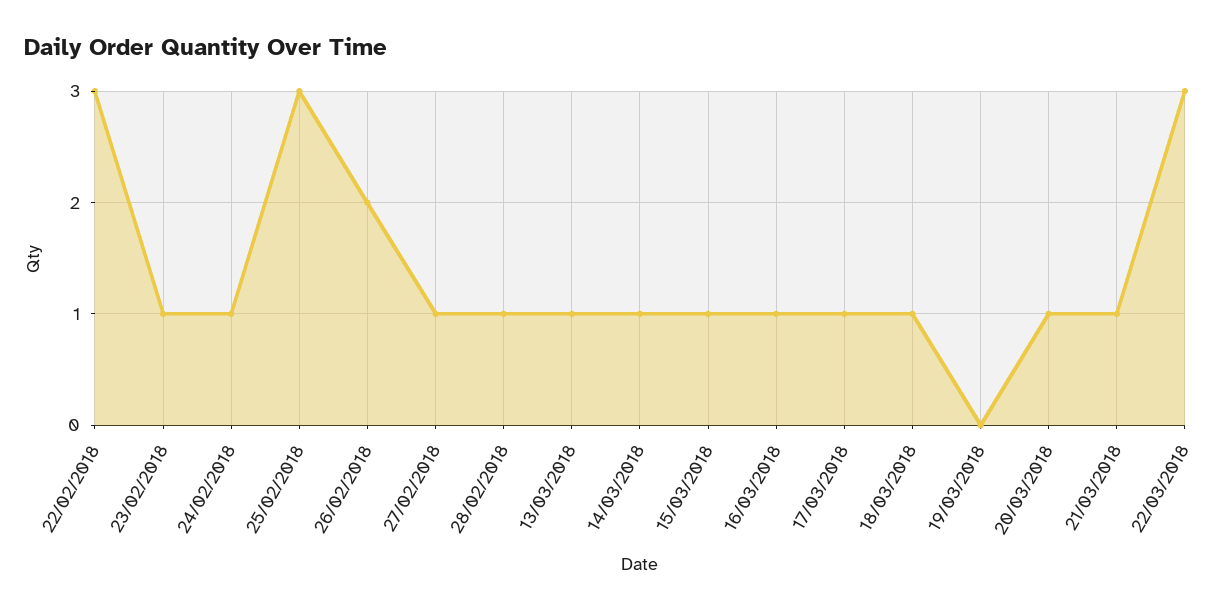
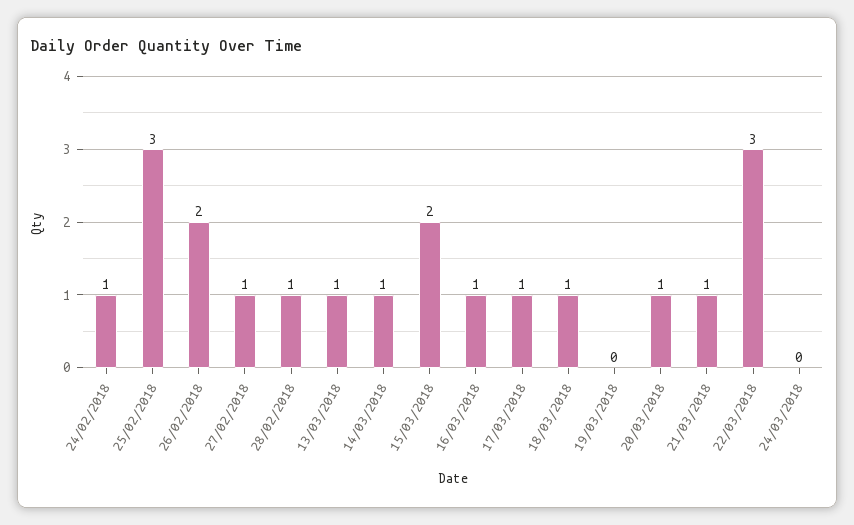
22/02/2018: 3 -> none
23/02/2018: 1 -> none
15/03/2018: 1 -> 2
24/03/2018: none -> 0

